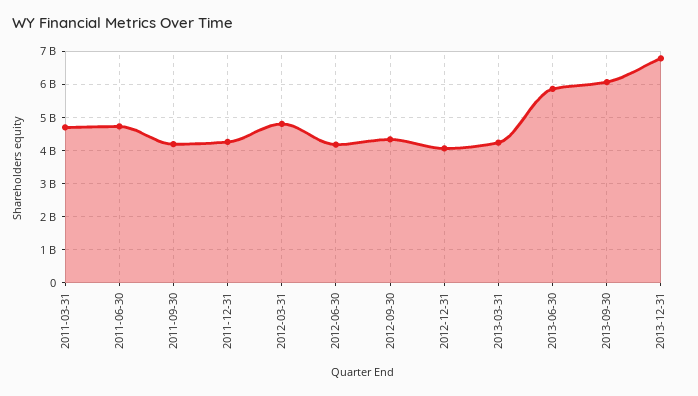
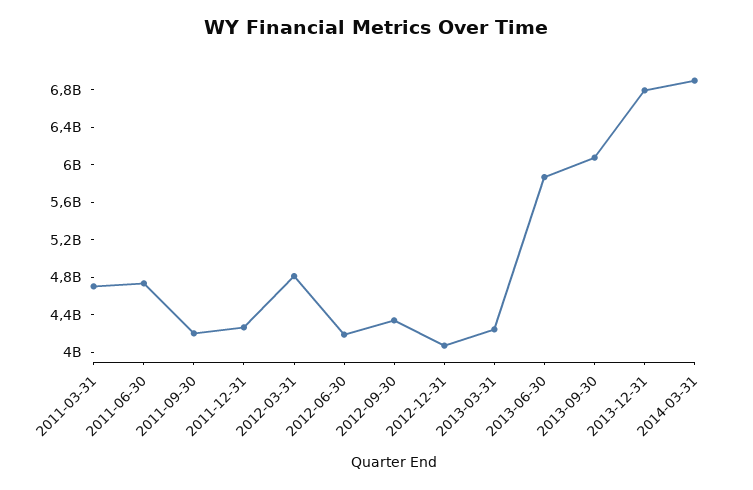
2014-03-31: none -> 6900000000

